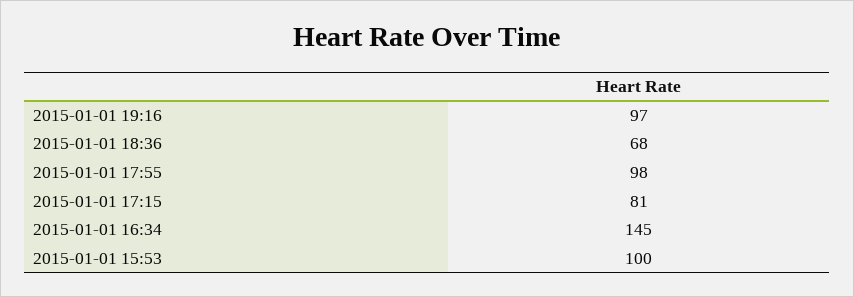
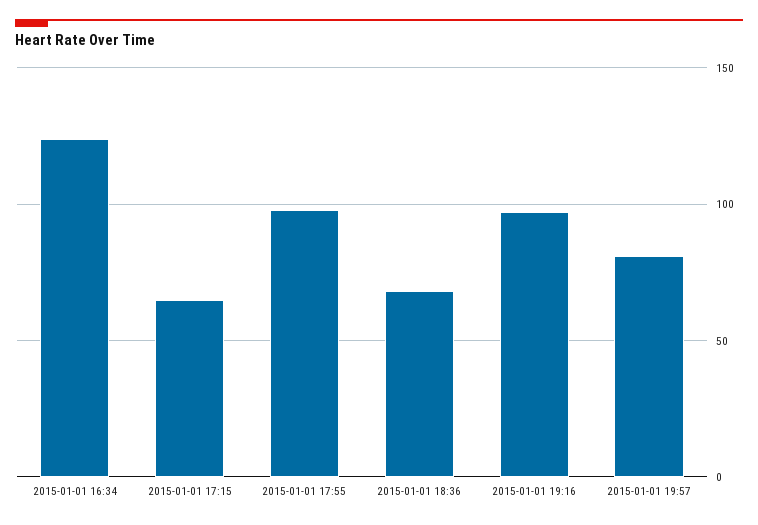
2015-01-01 17:15: 81 -> 65
2015-01-01 16:34: 145 -> 125
2015-01-01 15:53: 100 -> none
2015-01-01 19:57: none -> 80

